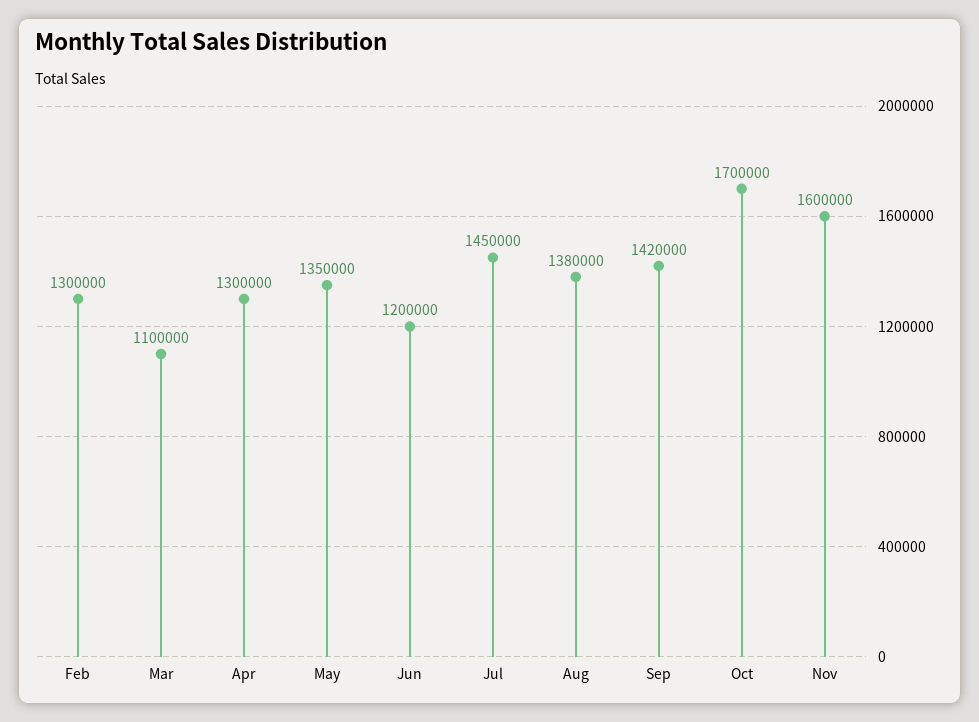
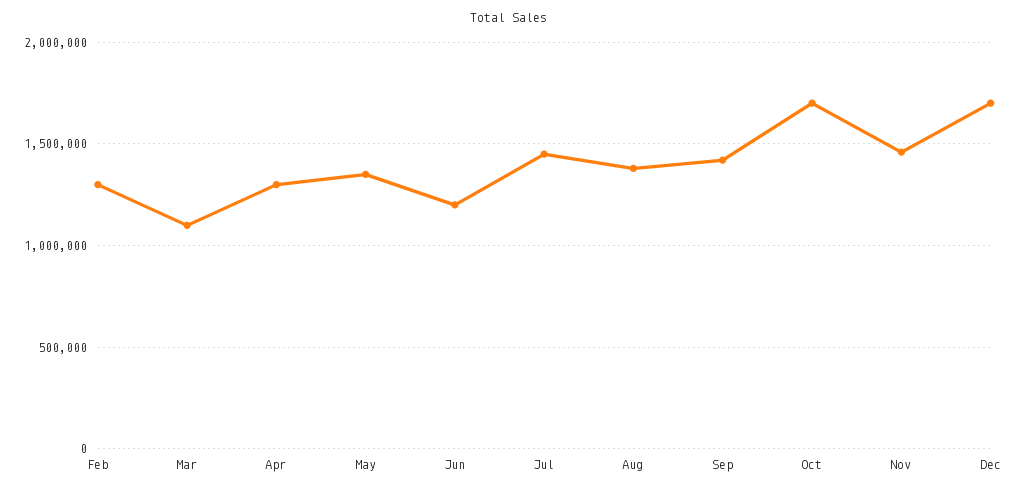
Nov: 1600000 -> 1450000
Dec: none -> 1700000

